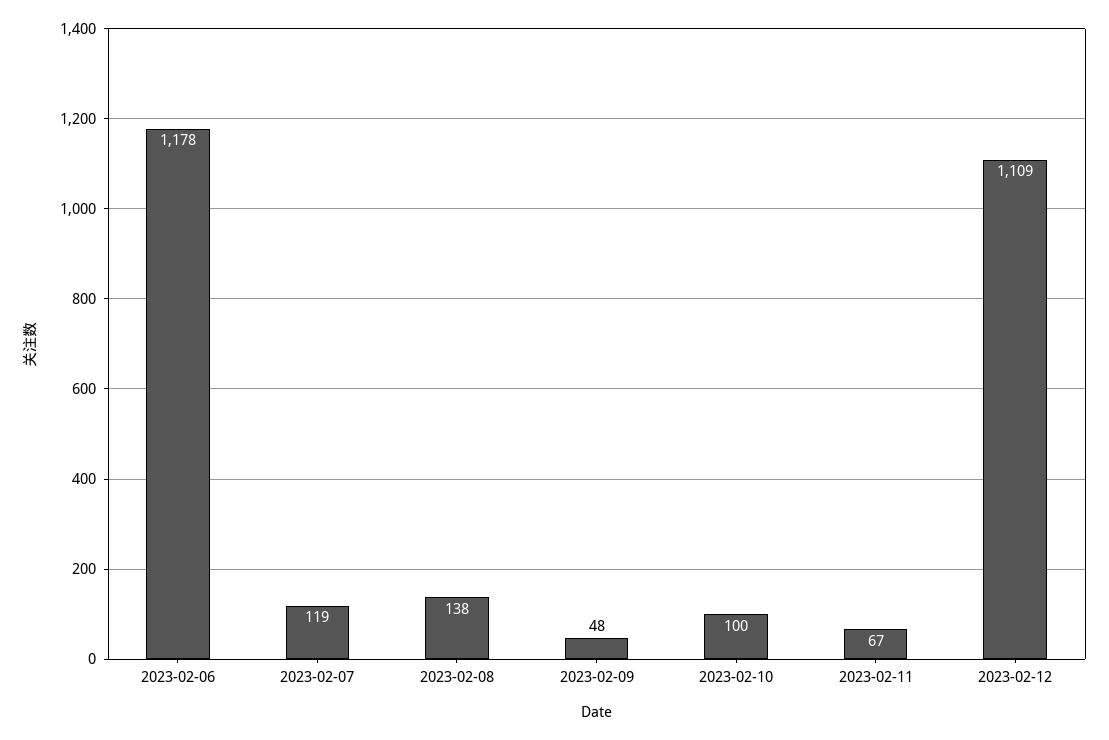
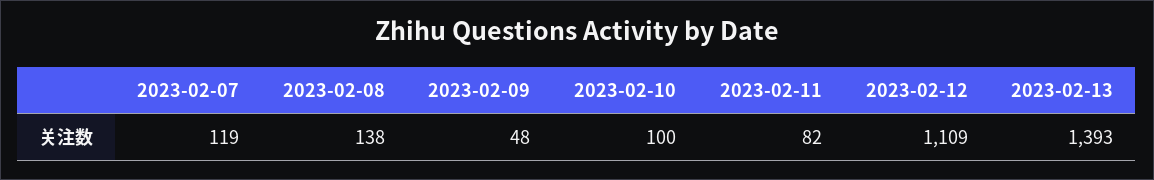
2023-02-06: 1178 -> none
2023-02-11: 67 -> 82
2023-02-13: none -> 1393

